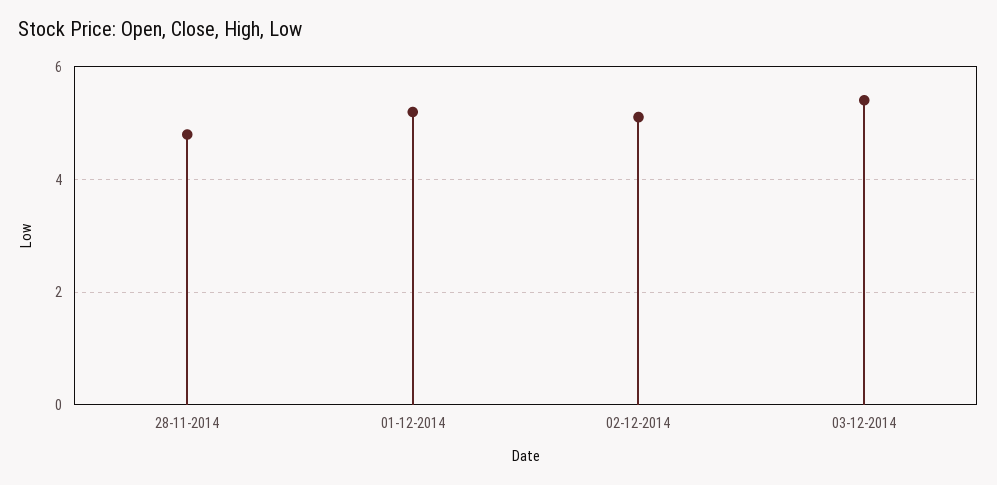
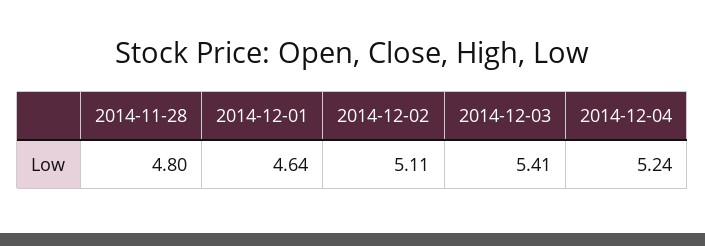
01-12-2014: 5.2 -> 4.64
2014-12-04: none -> 5.24

